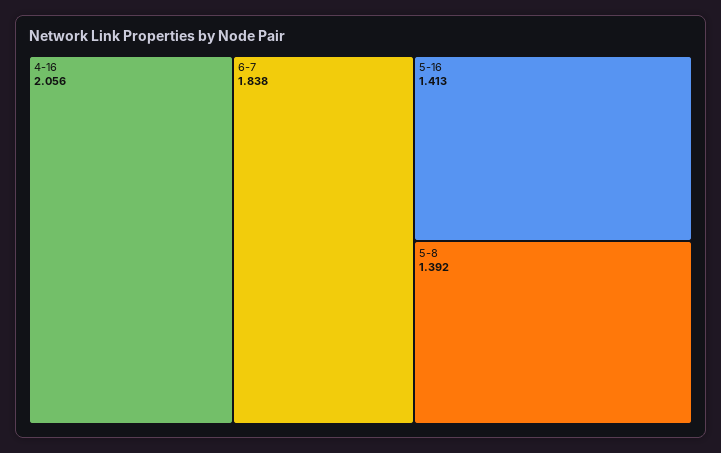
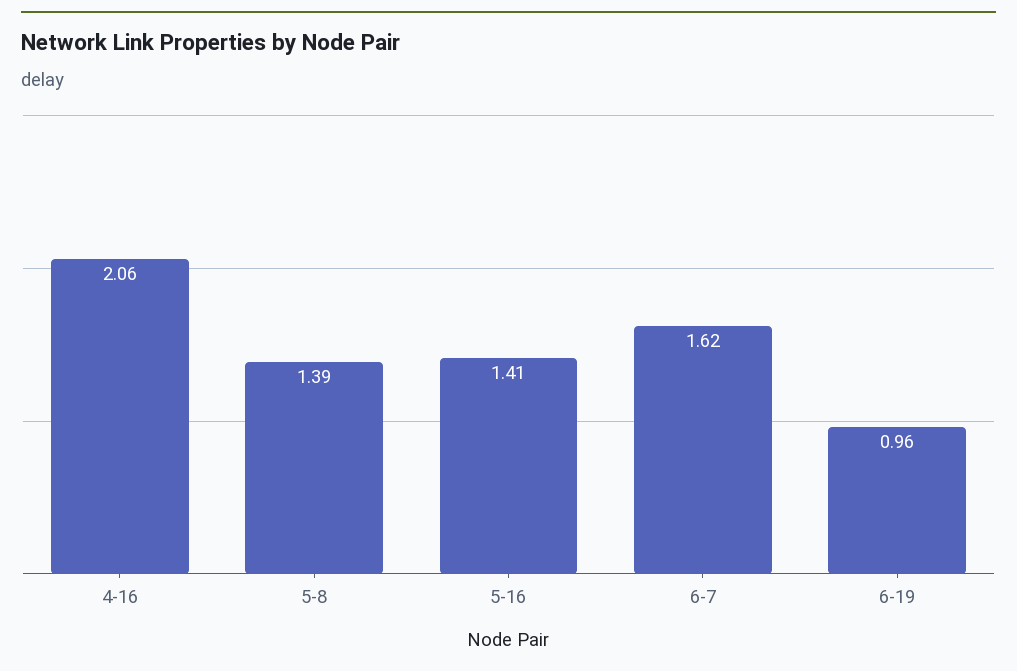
6-7: 1.838 -> 1.62
6-19: none -> 0.96

